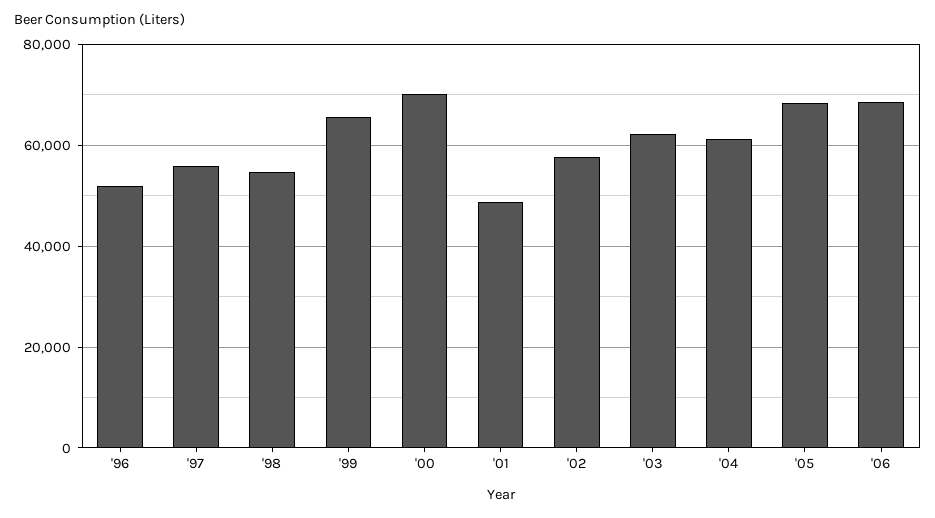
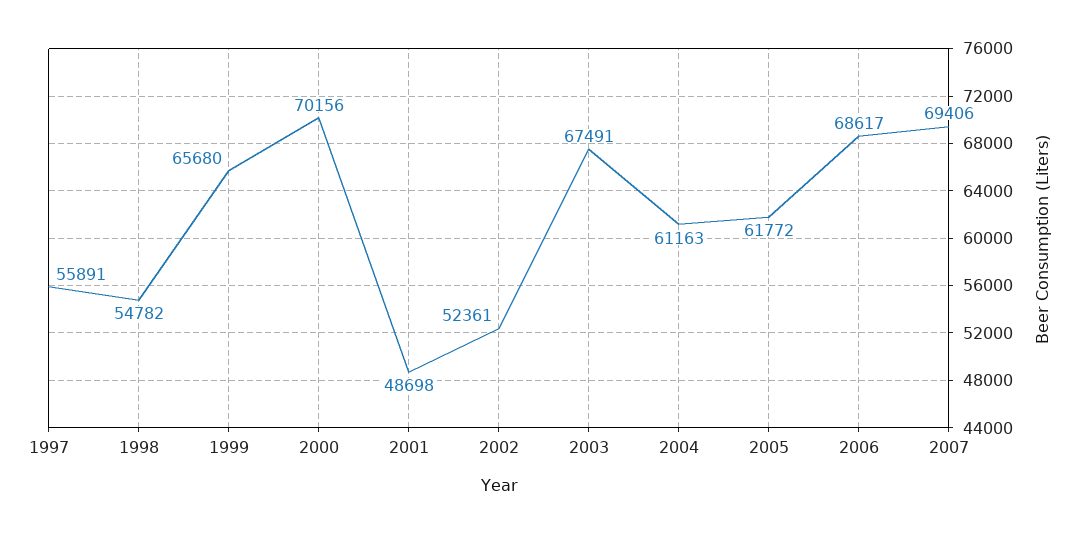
'96: 52000 -> none
'02: 58000 -> 52361
'03: 62000 -> 67491
'05: 68000 -> 61772
2007: none -> 69406

